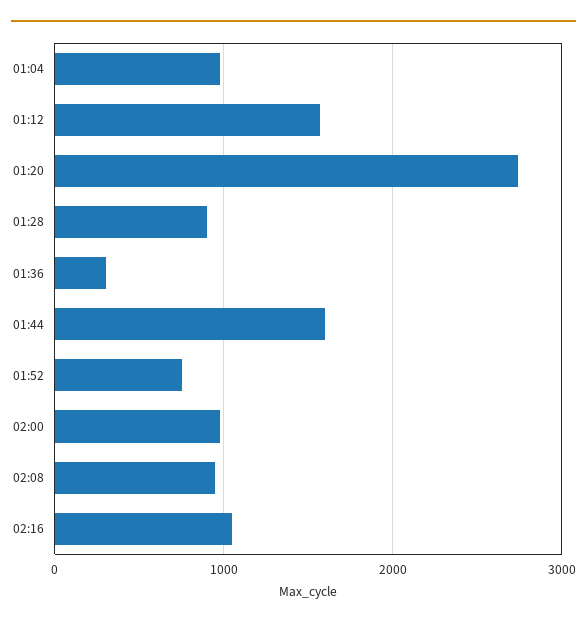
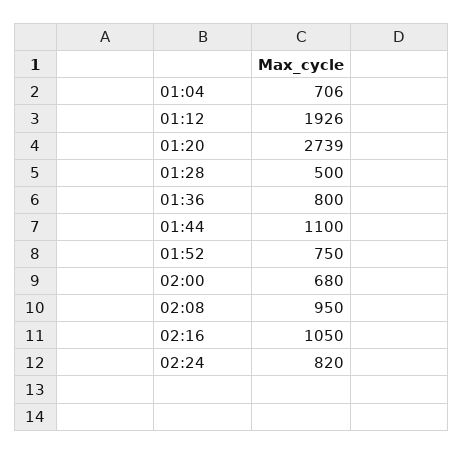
01:04: 1000 -> 706
01:12: 1600 -> 1926
01:28: 900 -> 500
01:36: 300 -> 800
01:44: 1600 -> 1100
02:00: 1000 -> 680
02:24: none -> 820

